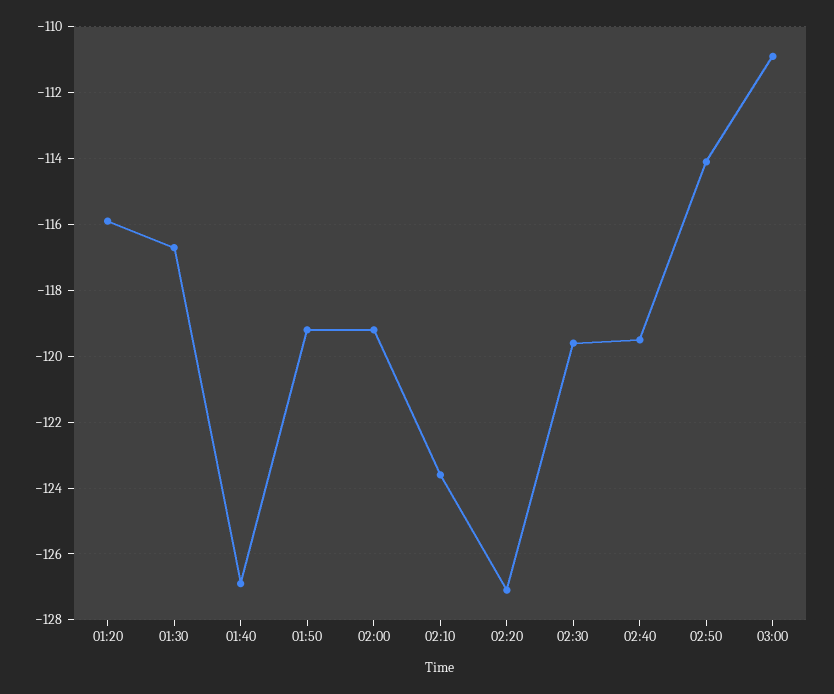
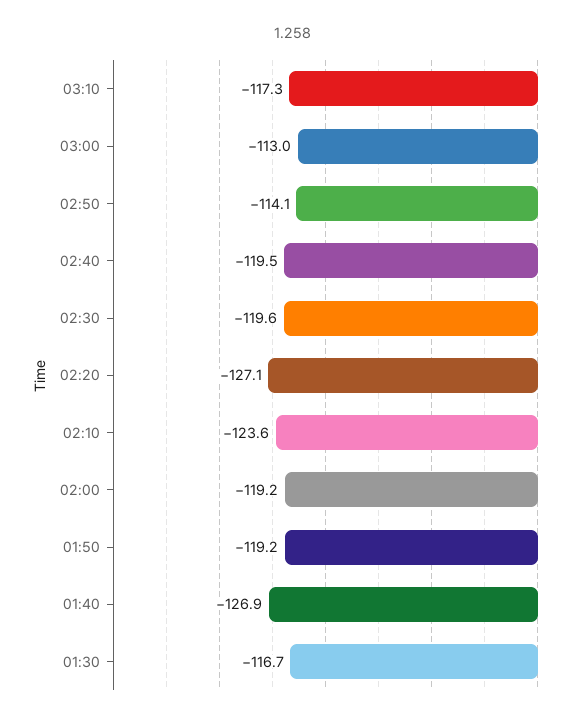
01:20: -116 -> none
03:00: -111 -> -113
03:10: none -> -117.3

